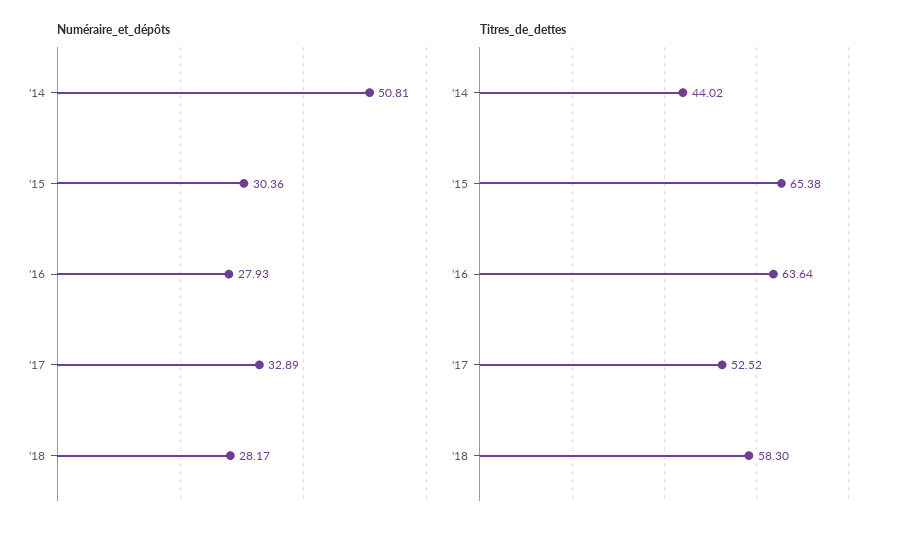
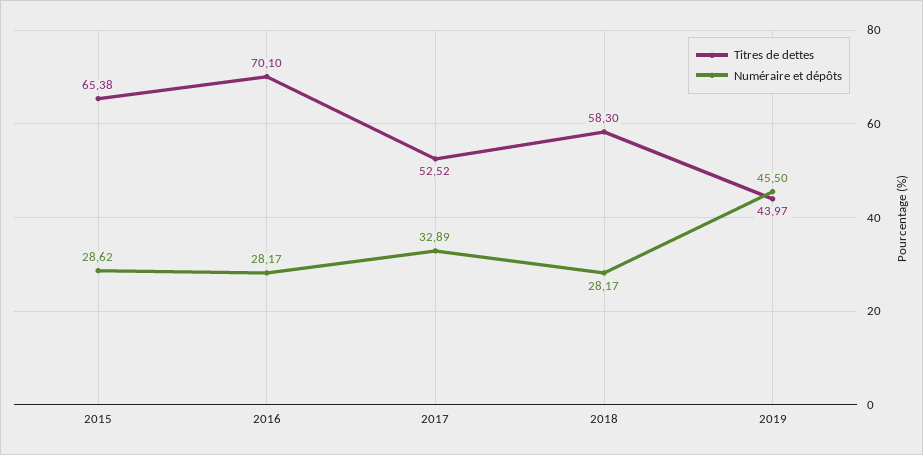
Numéraire_et_dépôts, '14: 50.81 -> none
Numéraire_et_dépôts, '15: 30.36 -> 28.62
Numéraire_et_dépôts, '16: 27.93 -> 28.17
Titres_de_dettes, '14: 44.02 -> none
Titres_de_dettes, '16: 63.64 -> 70.1
Titres_de_dettes, 2019: none -> 43.97
Numéraire_et_dépôts, 2019: none -> 45.5

